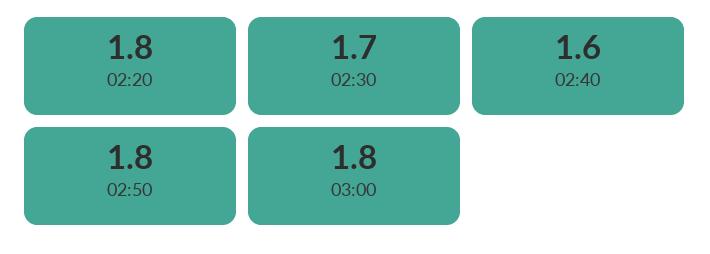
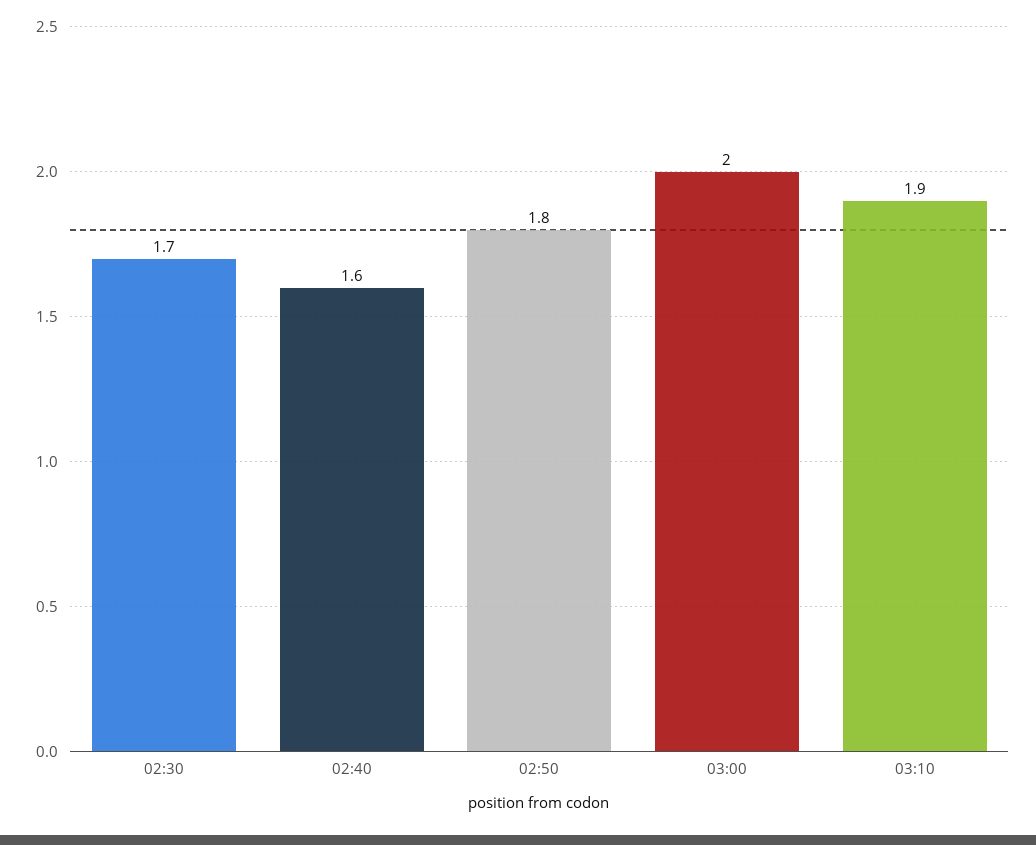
02:20: 1.8 -> none
03:00: 1.8 -> 2
03:10: none -> 1.9

